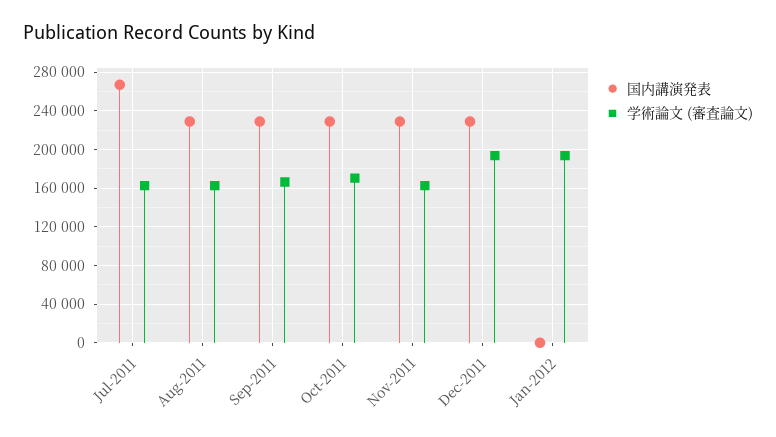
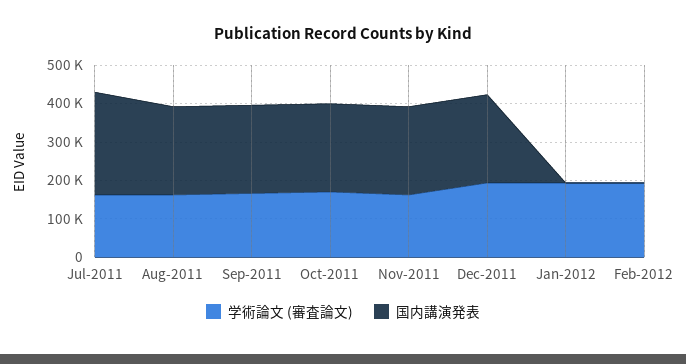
学術論文 (審査論文), Feb-2012: none -> 200000
国内講演発表, Feb-2012: none -> 0

